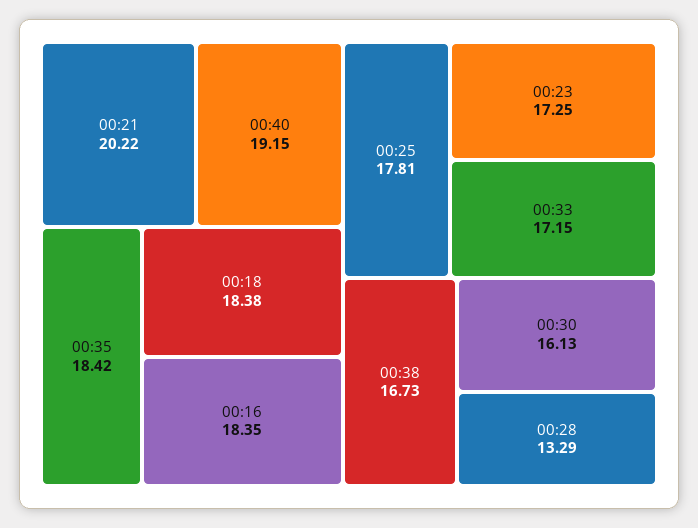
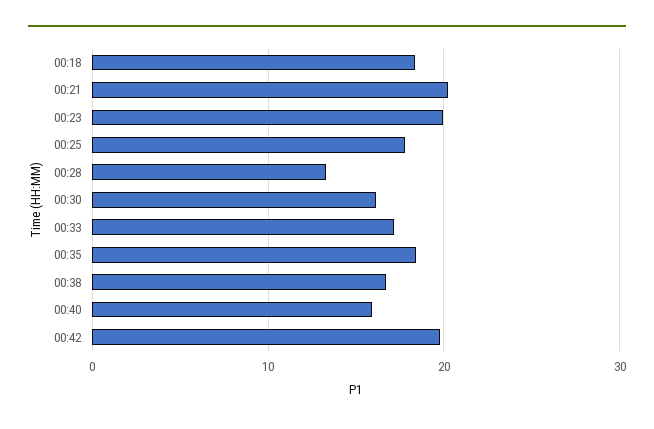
00:40: 19.15 -> 16
00:16: 18.35 -> none
00:23: 17.25 -> 20
00:42: none -> 20

